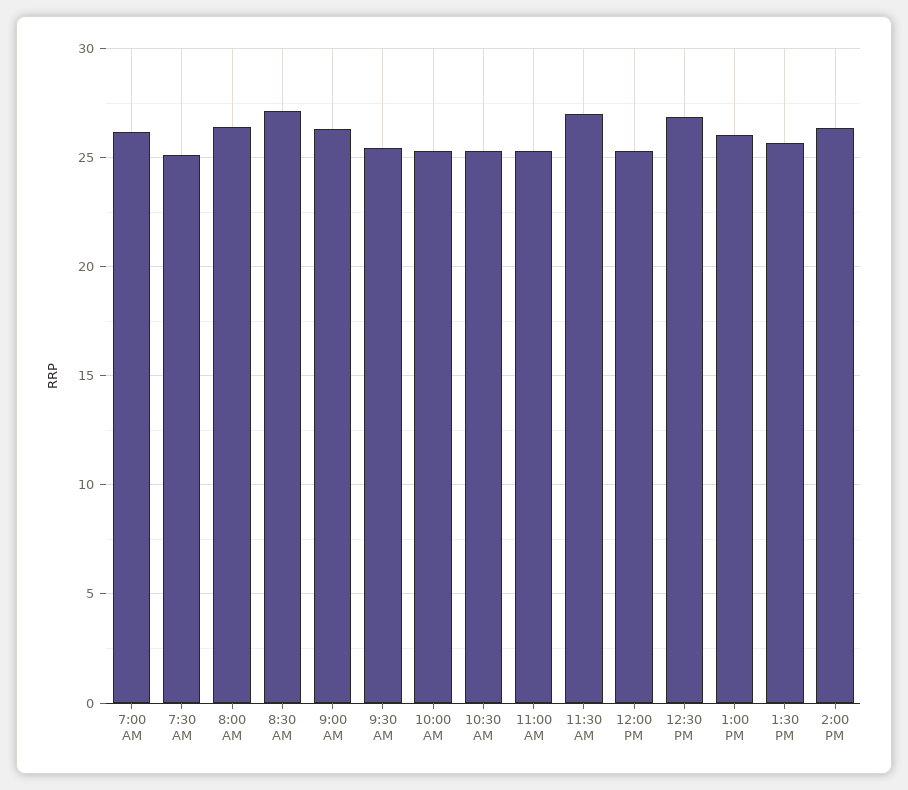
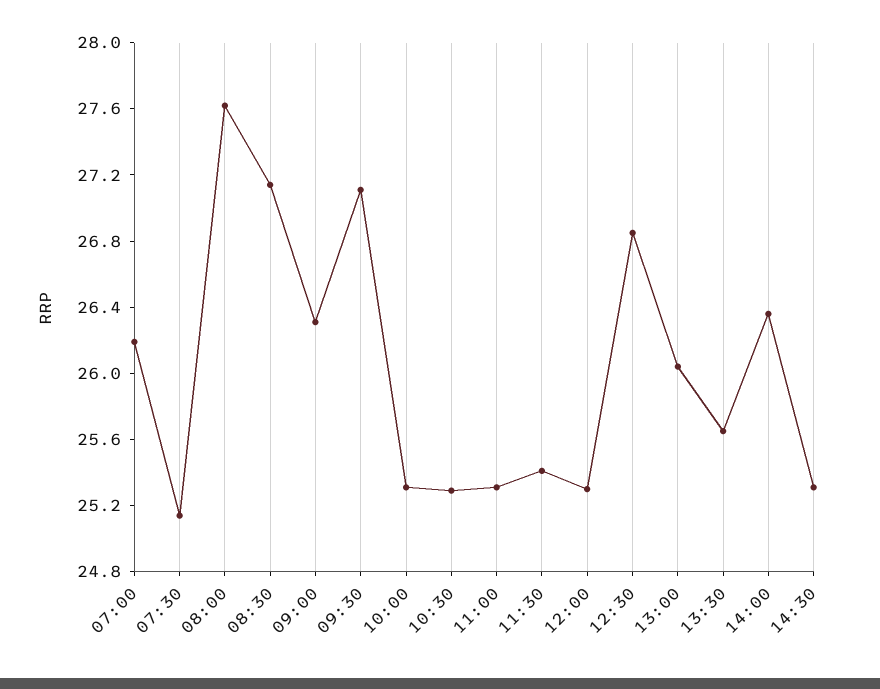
8:00 AM: 26.5 -> 27.6
9:30 AM: 25.5 -> 27.1
11:30 AM: 27 -> 25.4
14:30: none -> 25.3

